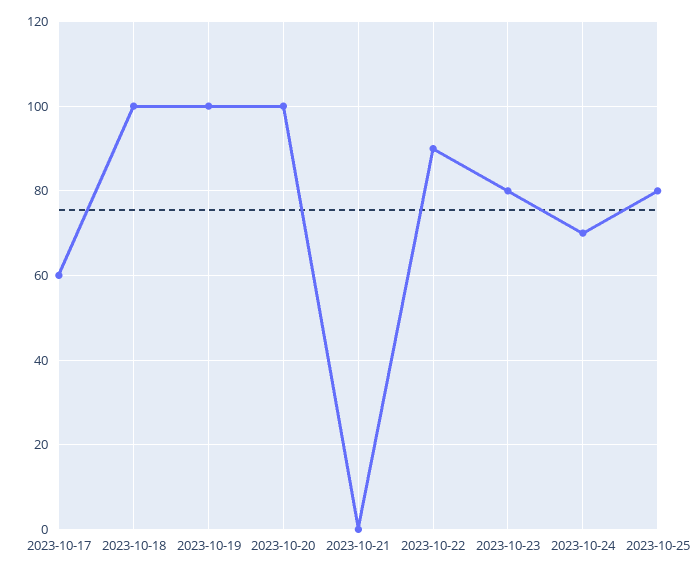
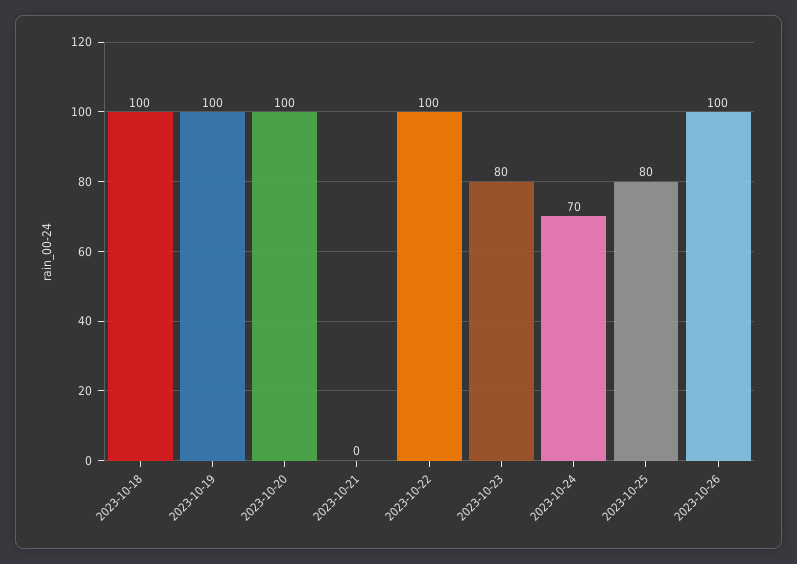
2023-10-17: 60 -> none
2023-10-22: 90 -> 100
2023-10-26: none -> 100

